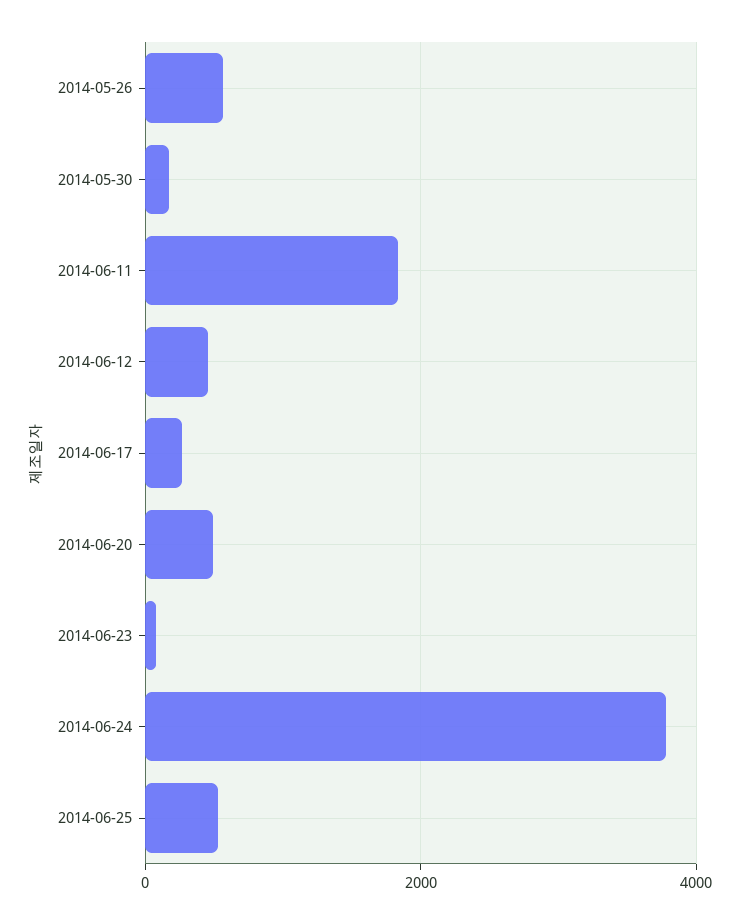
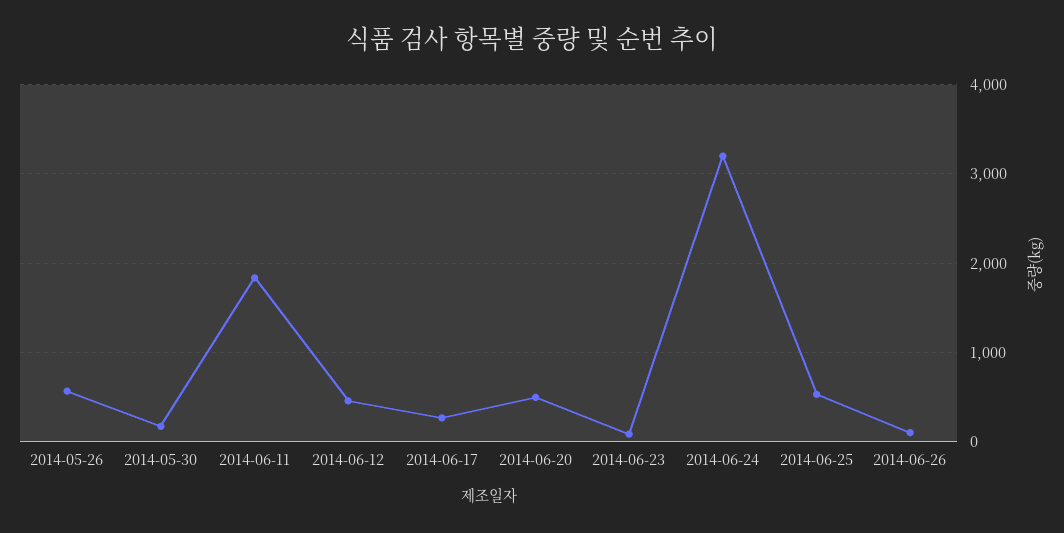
2014-06-24: 3800 -> 3200
2014-06-26: none -> 100

